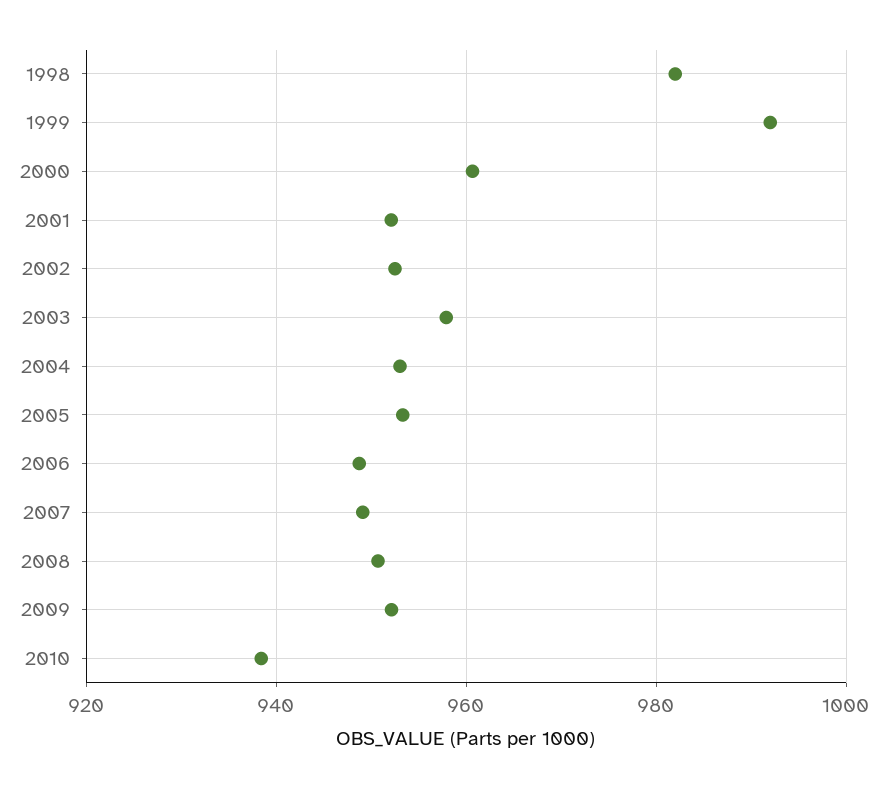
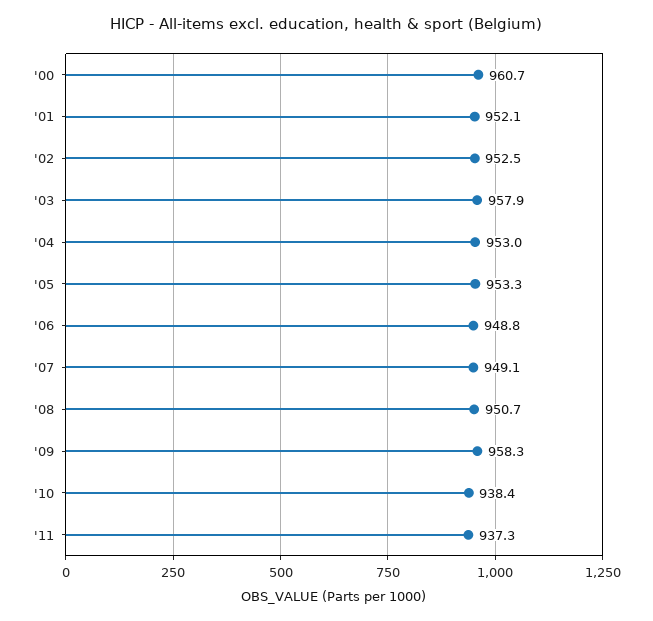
1998: 982 -> none
1999: 992 -> none
2009: 952 -> 958.3
'11: none -> 937.3

